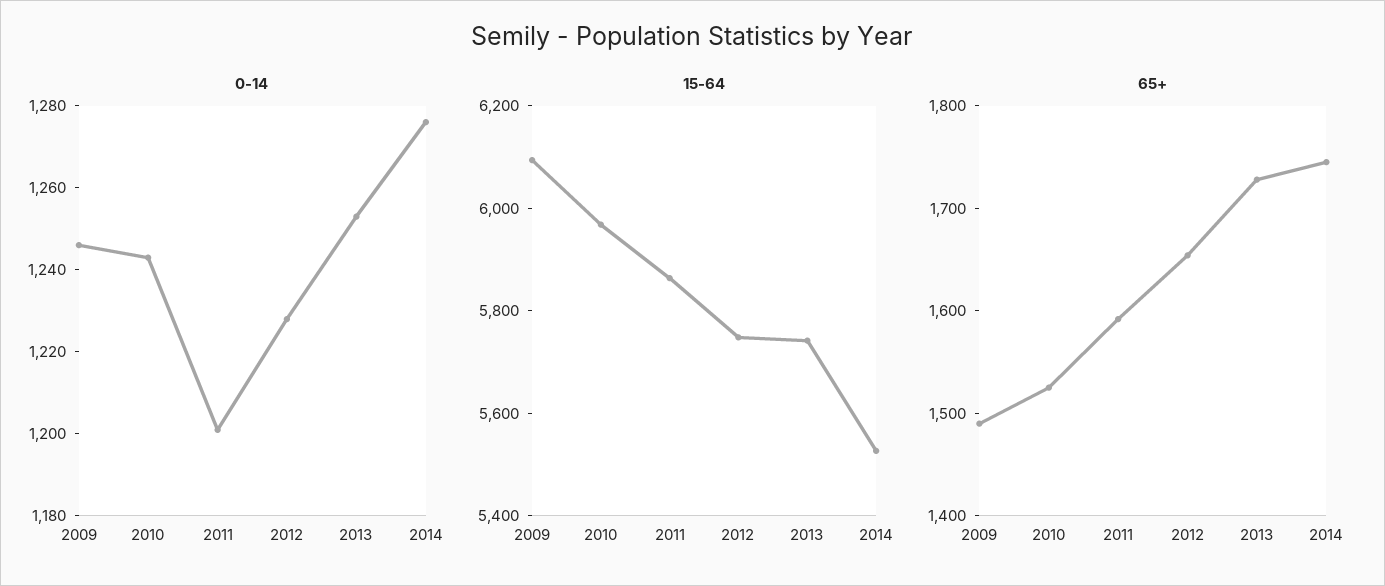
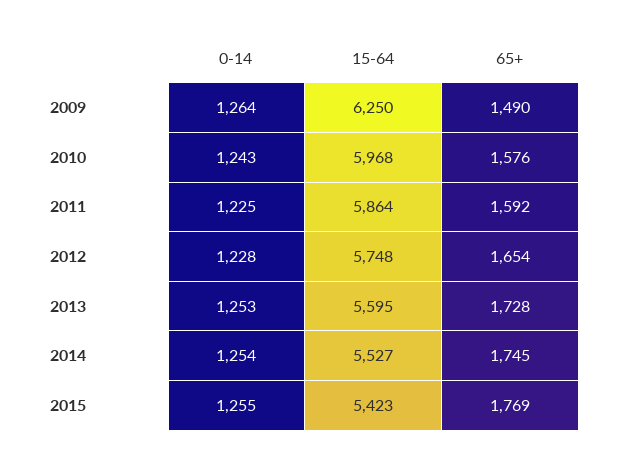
0-14, 2009: 1245 -> 1264
0-14, 2011: 1200 -> 1225
0-14, 2014: 1275 -> 1254
15-64, 2009: 6100 -> 6250
15-64, 2013: 5750 -> 5595
65+, 2010: 1520 -> 1576
0-14, 2015: none -> 1255
15-64, 2015: none -> 5423
65+, 2015: none -> 1769

